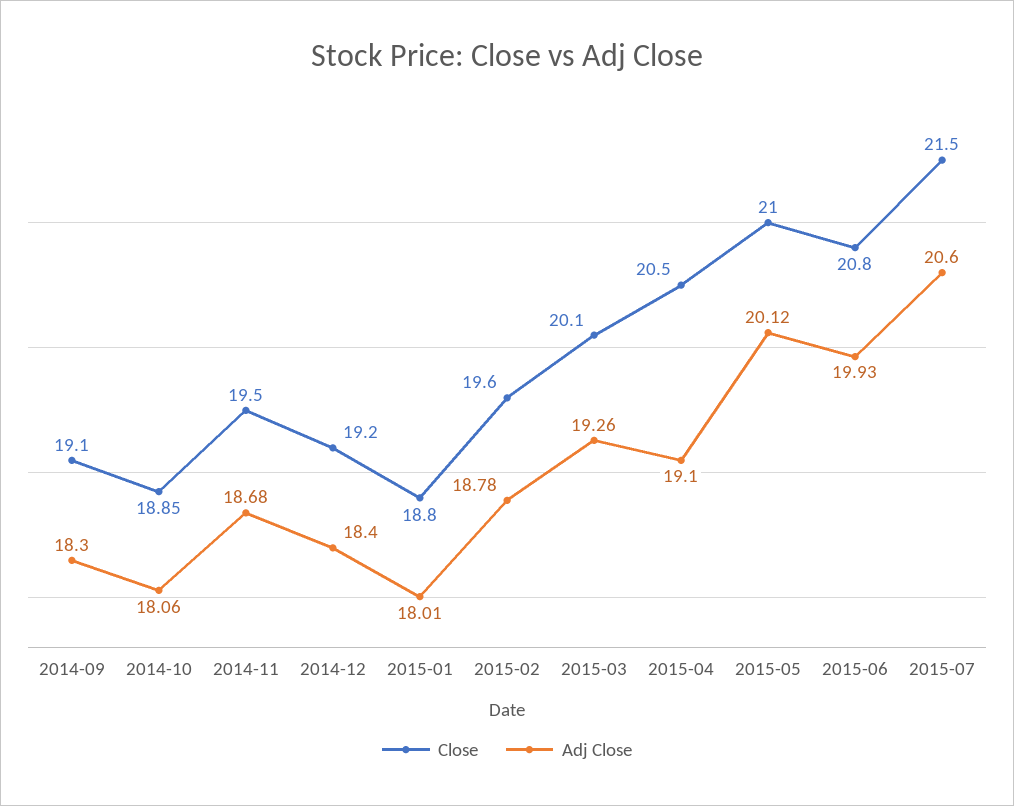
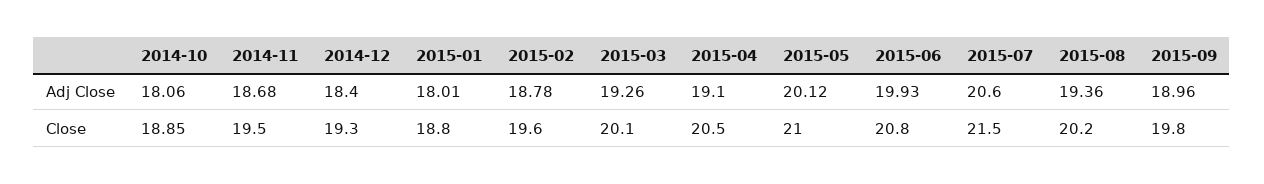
Close, 2014-09: 19.1 -> none
Adj Close, 2014-09: 18.3 -> none
Close, 2014-12: 19.2 -> 19.3
Adj Close, 2015-08: none -> 19.36
Adj Close, 2015-09: none -> 18.96
Close, 2015-08: none -> 20.2
Close, 2015-09: none -> 19.8

